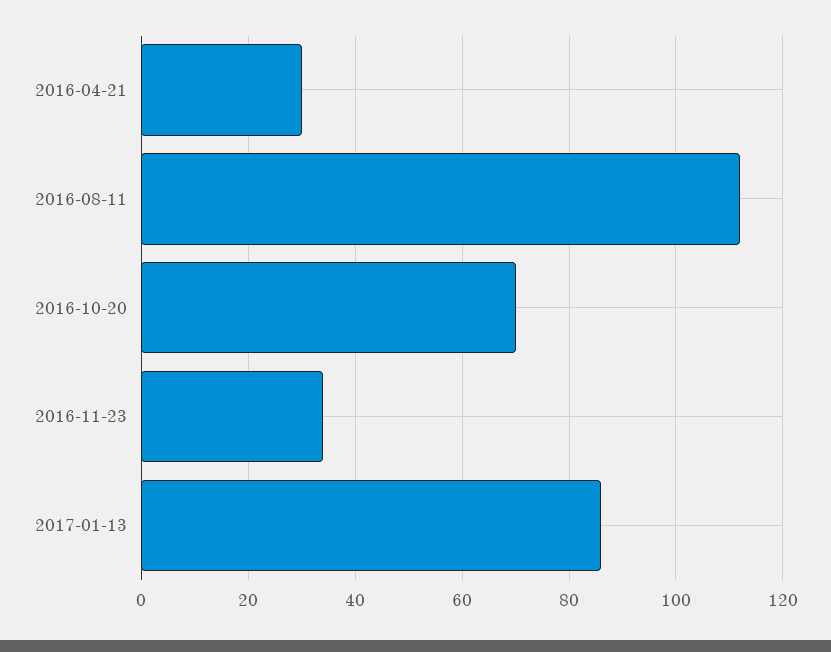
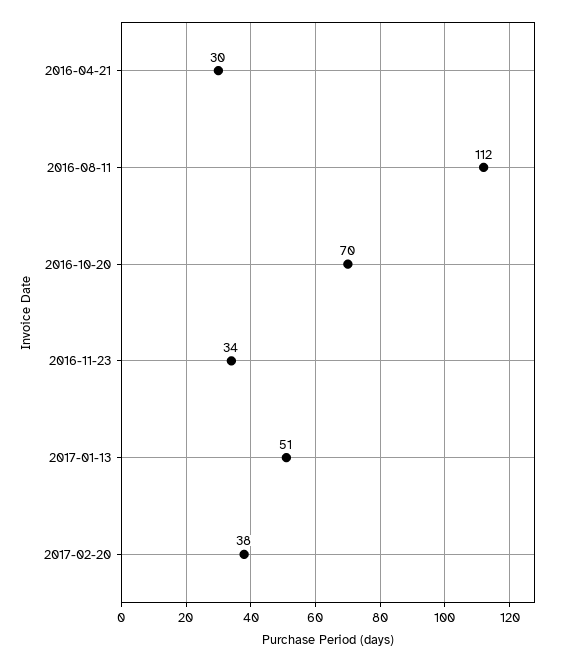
2017-01-13: 85 -> 51
2017-02-20: none -> 38

